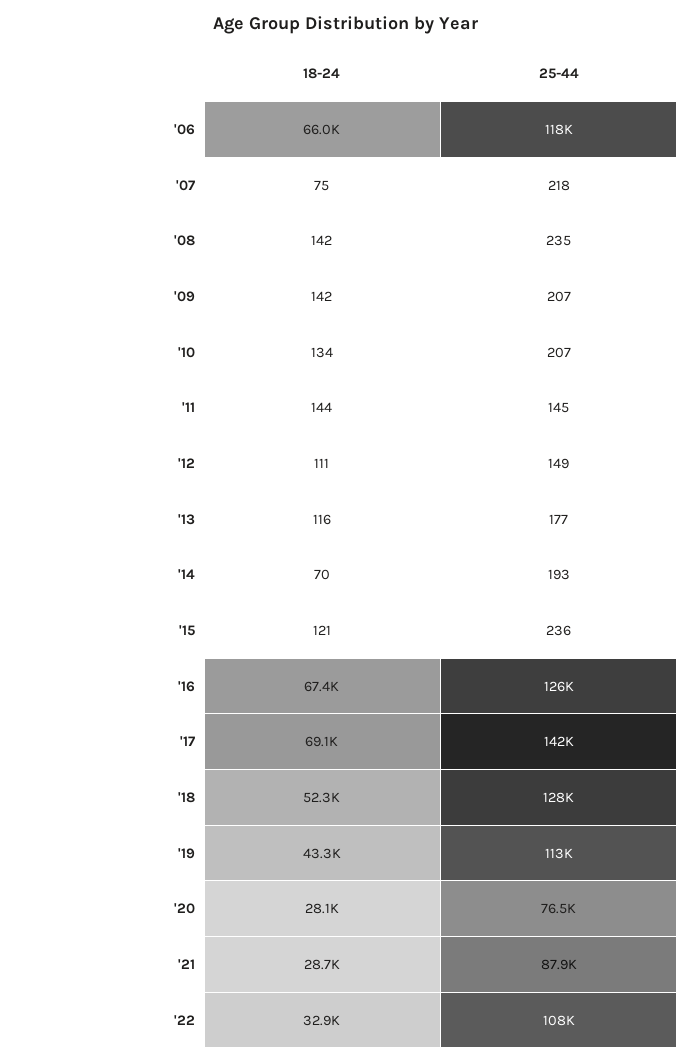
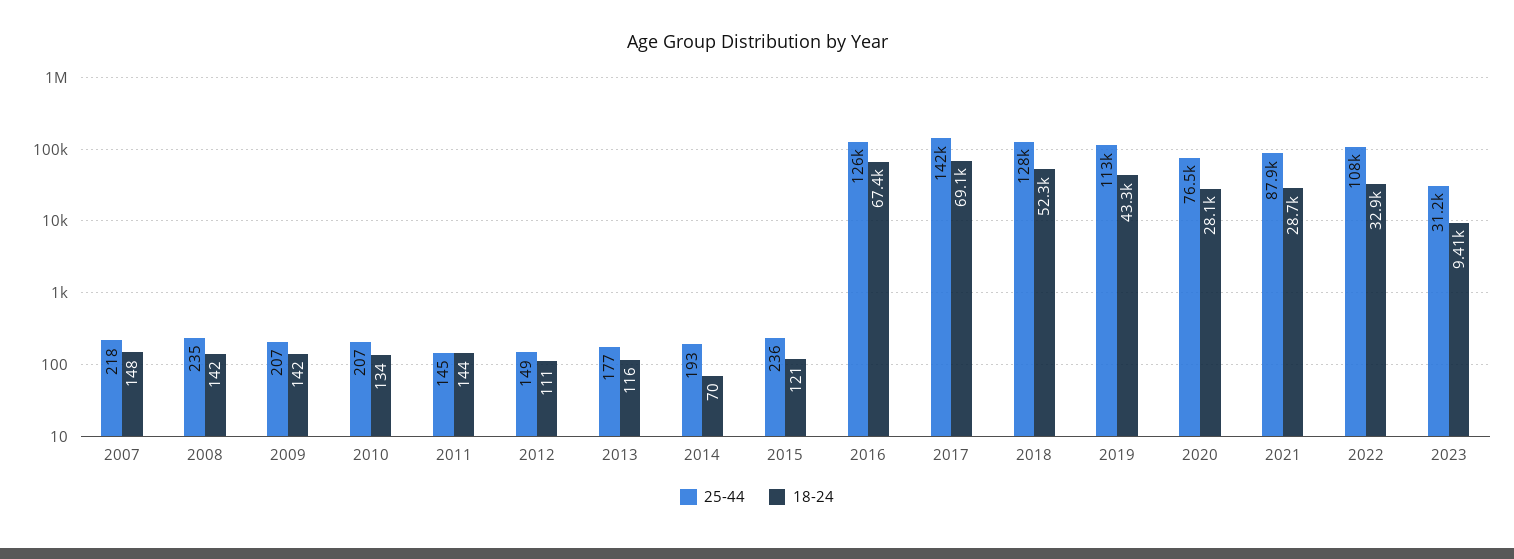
18-24, '06: 66000 -> none
25-44, '06: 118000 -> none
18-24, '07: 75 -> 148
25-44, 2023: none -> 31200
18-24, 2023: none -> 9410

